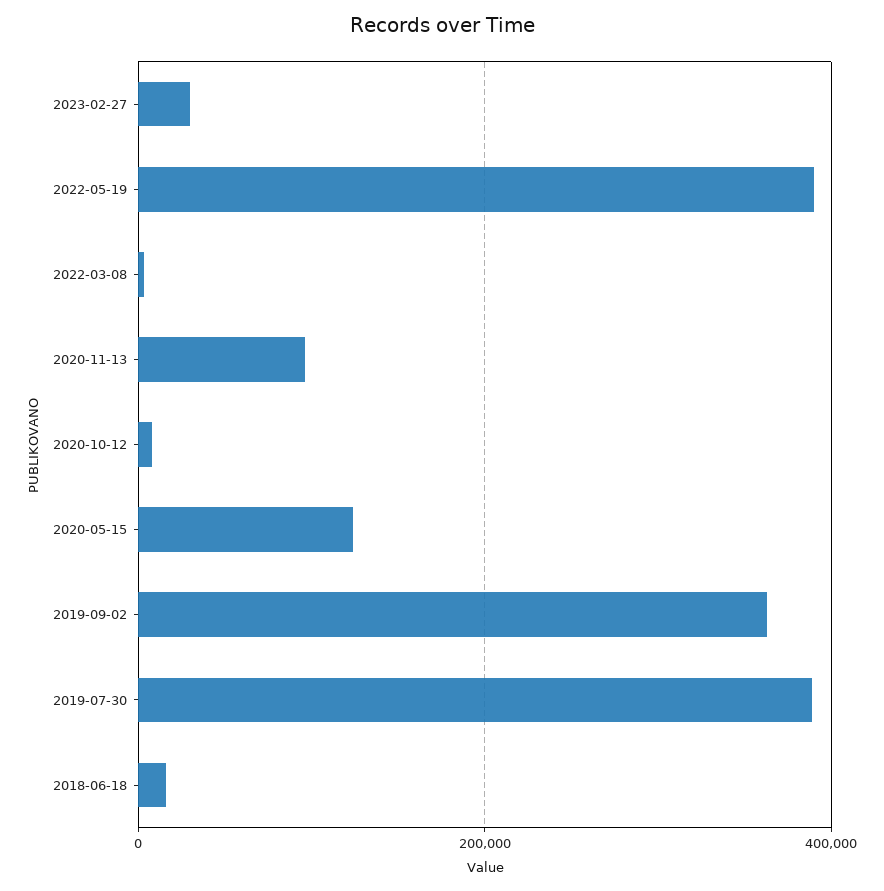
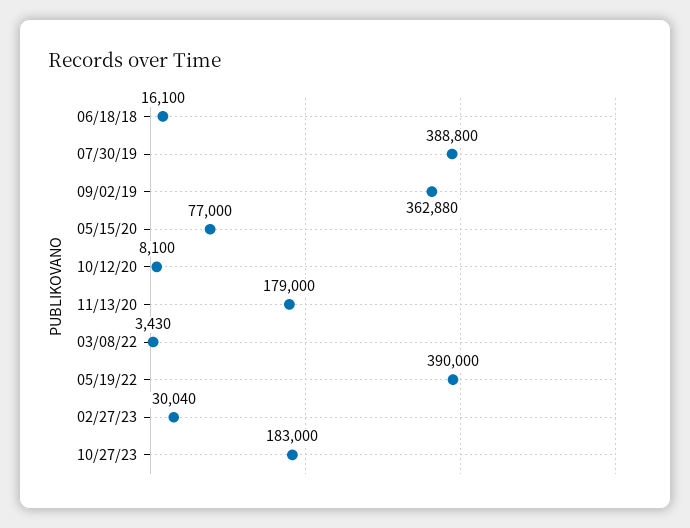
2020-11-13: 100000 -> 179000
2020-05-15: 120000 -> 77000
10/27/23: none -> 183000

